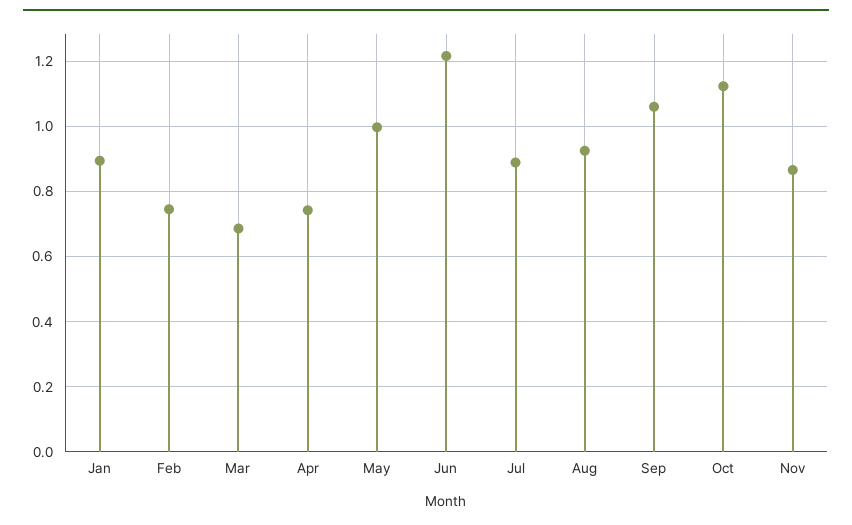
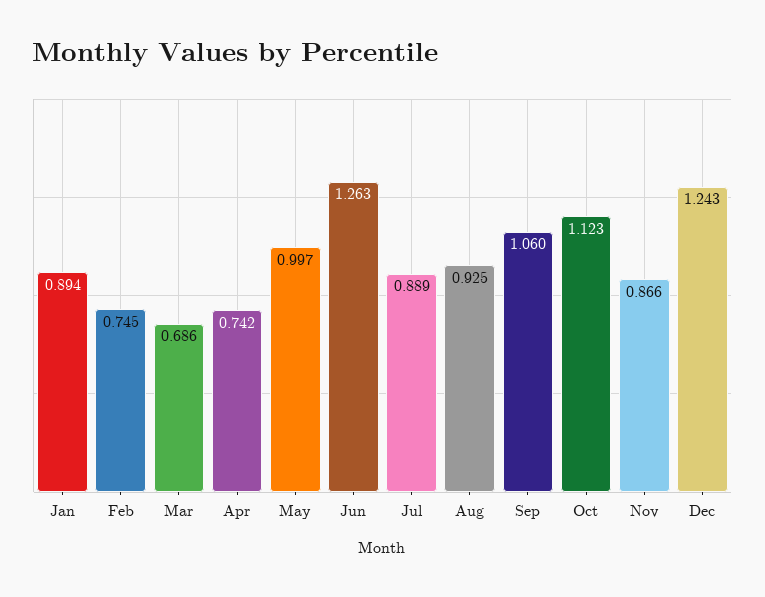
Jun: 1.22 -> 1.263
Dec: none -> 1.243

